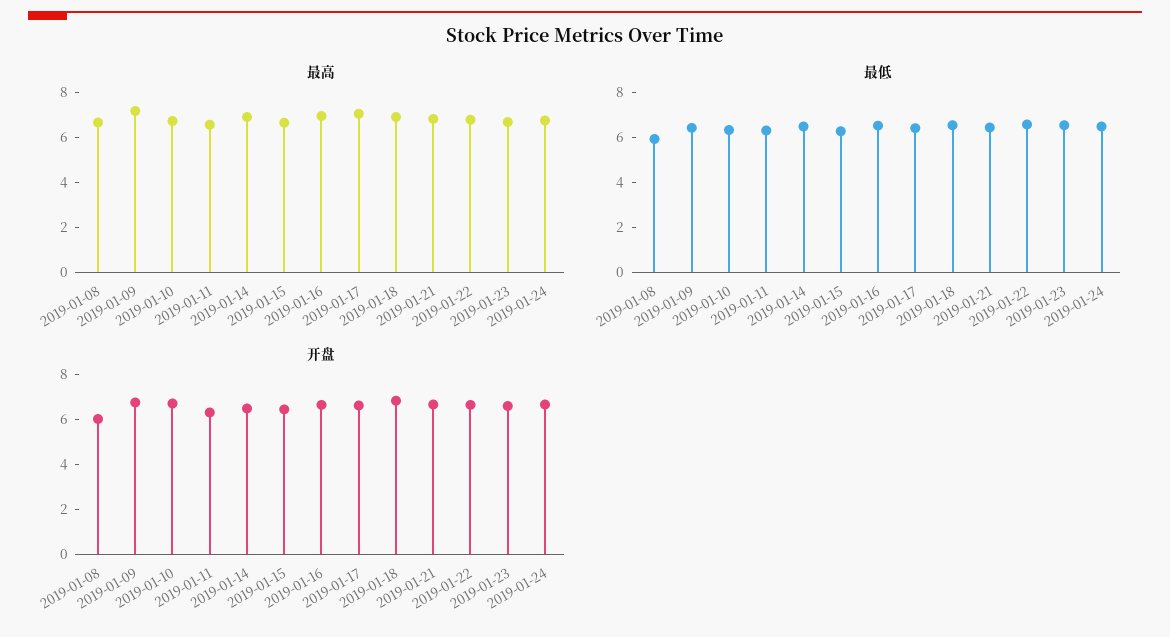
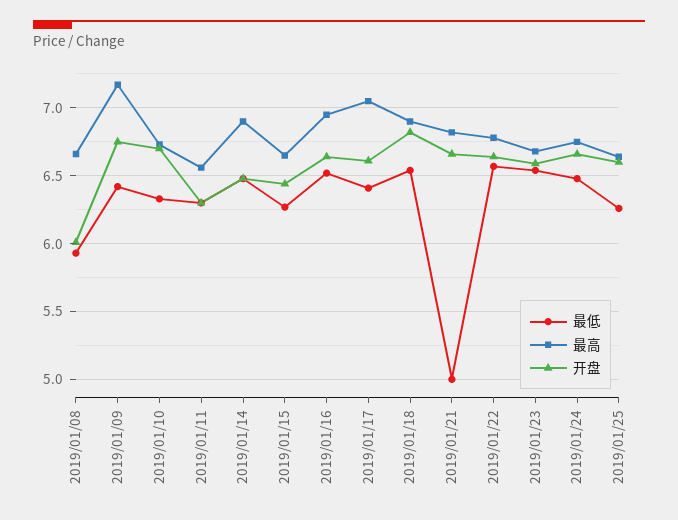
最低, 2019-01-21: 6.5 -> 5
最低, 2019/01/25: none -> 6.25
最高, 2019/01/25: none -> 6.65
开盘, 2019/01/25: none -> 6.6

